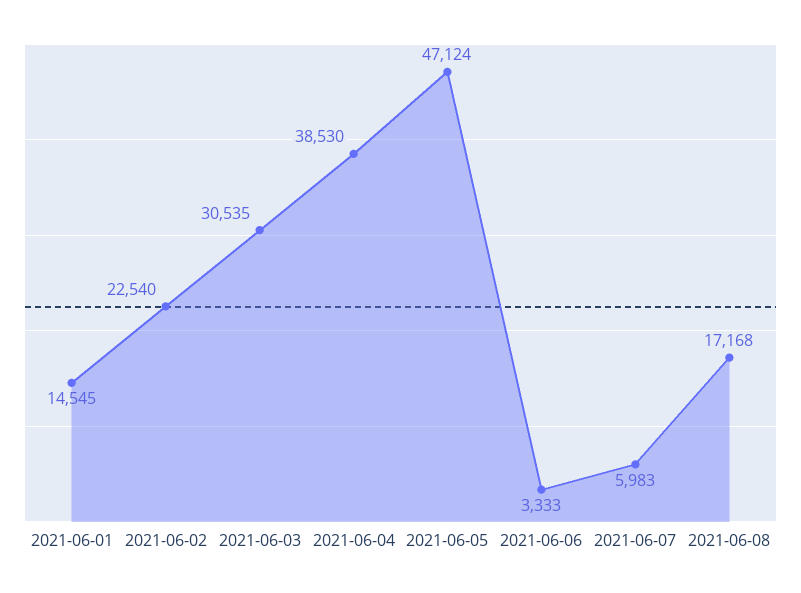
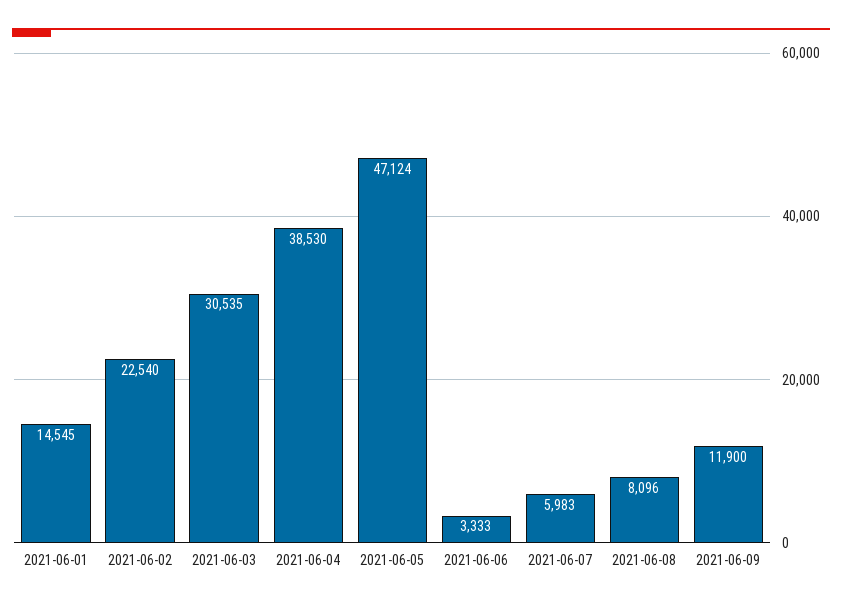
2021-06-08: 17168 -> 8096
2021-06-09: none -> 11900

